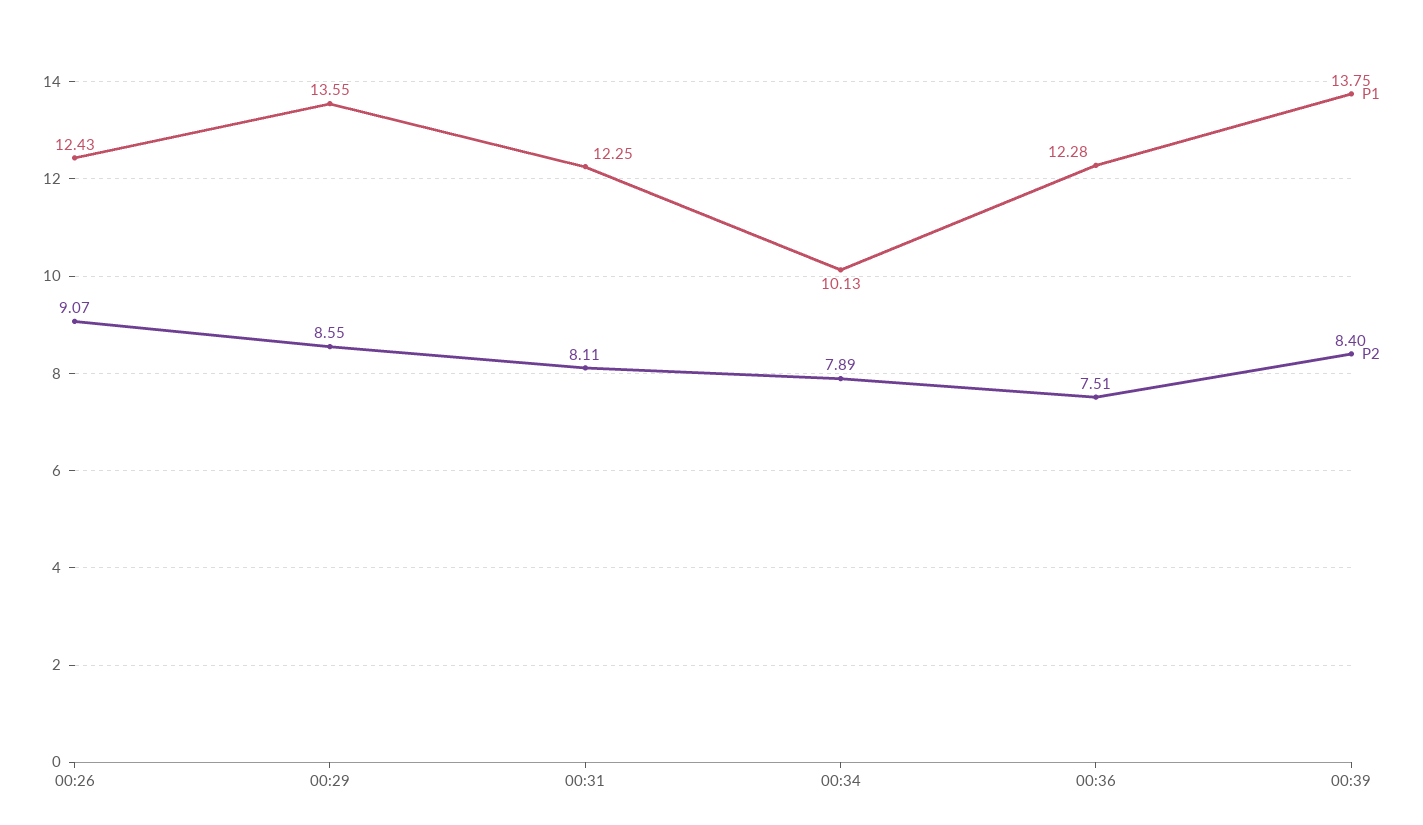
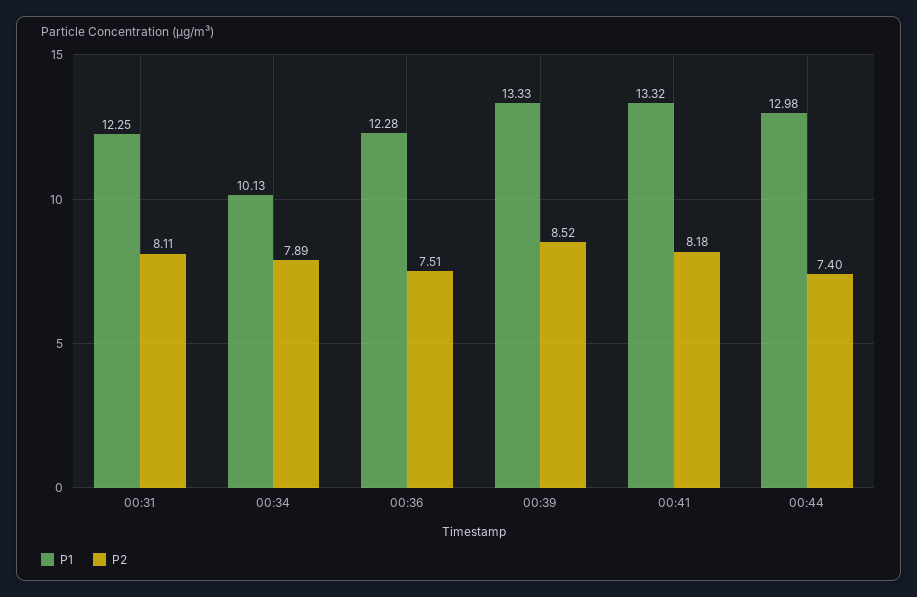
P1, 00:26: 12.43 -> none
P2, 00:26: 9.07 -> none
P1, 00:29: 13.55 -> none
P2, 00:29: 8.55 -> none
P1, 00:39: 13.75 -> 13.33
P2, 00:39: 8.4 -> 8.52
P1, 00:41: none -> 13.32
P2, 00:41: none -> 8.18
P1, 00:44: none -> 12.98
P2, 00:44: none -> 7.4

